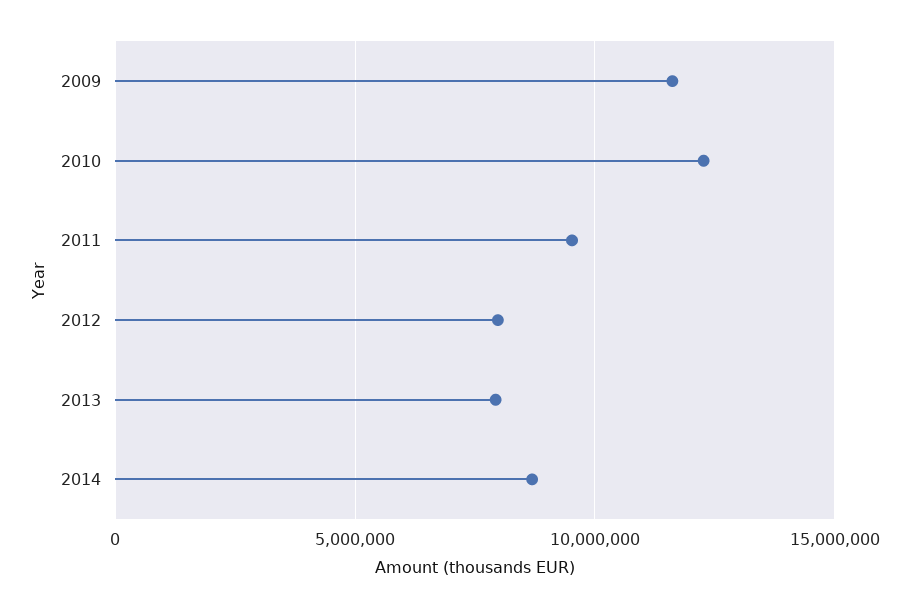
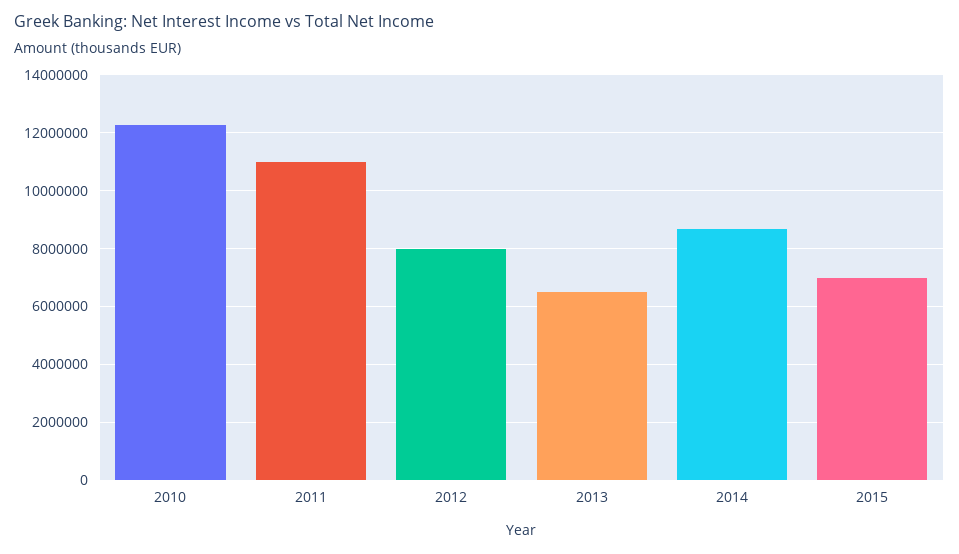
2009: 11500000 -> none
2011: 9500000 -> 11000000
2013: 8000000 -> 6500000
2015: none -> 7000000

